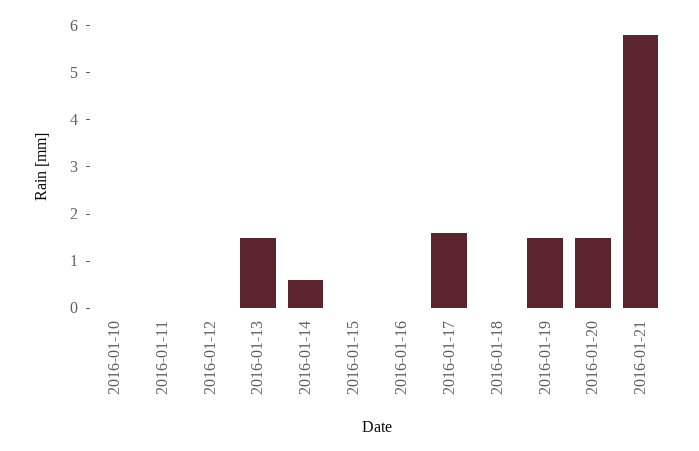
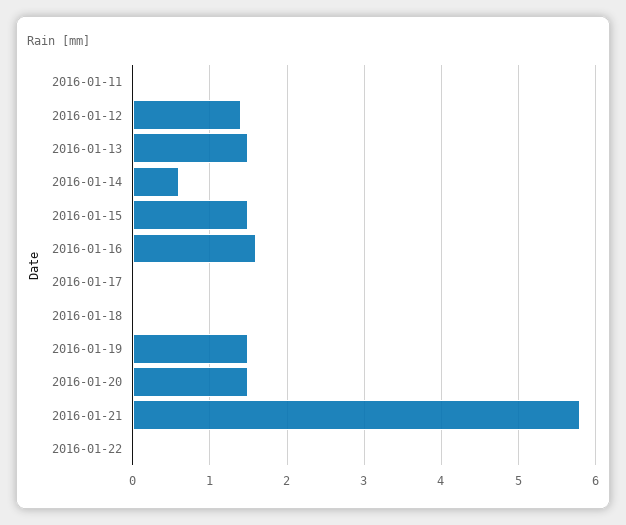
2016-01-10: 0 -> none
2016-01-12: 0 -> 1.4
2016-01-15: 0 -> 1.5
2016-01-16: 0 -> 1.6
2016-01-17: 1.5 -> 0
2016-01-22: none -> 0

